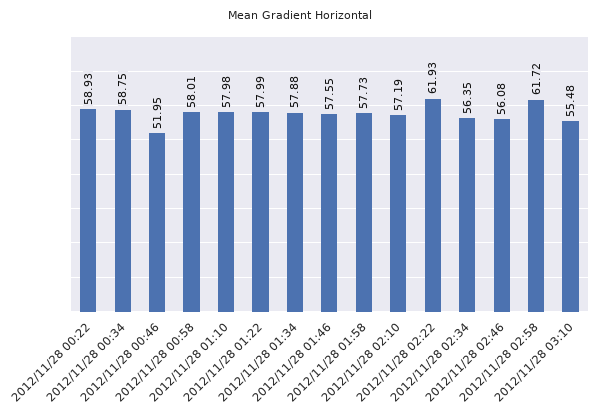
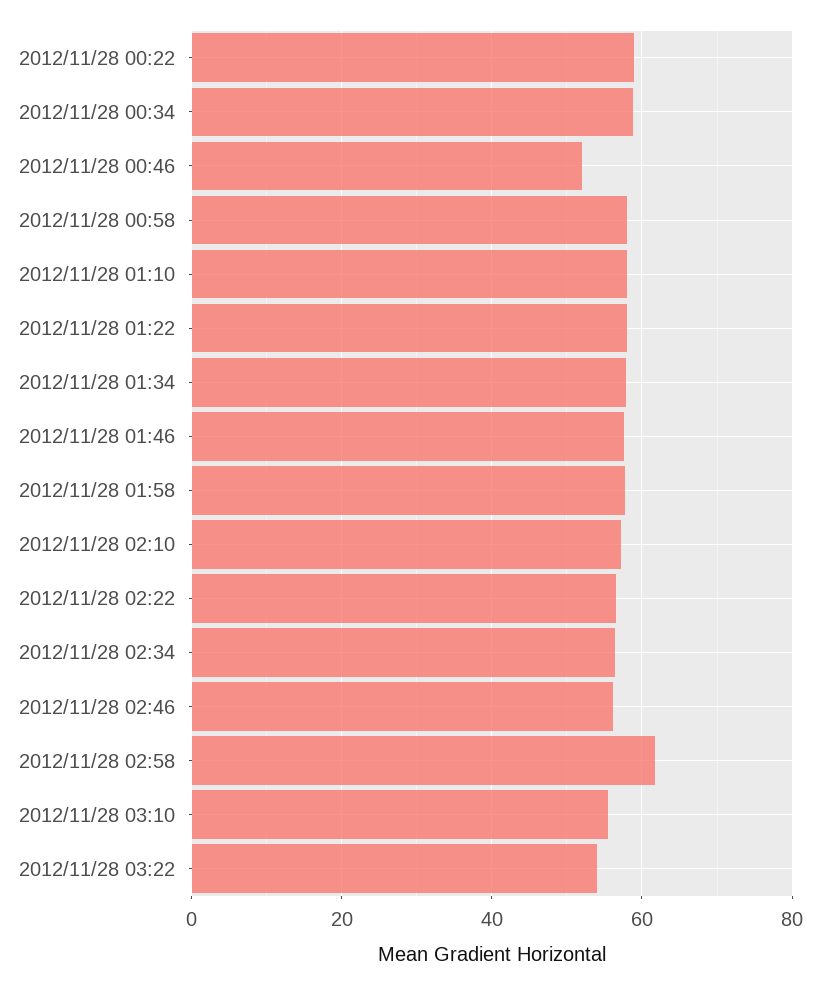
2012/11/28 02:22: 61.93 -> 56
2012/11/28 03:22: none -> 54

